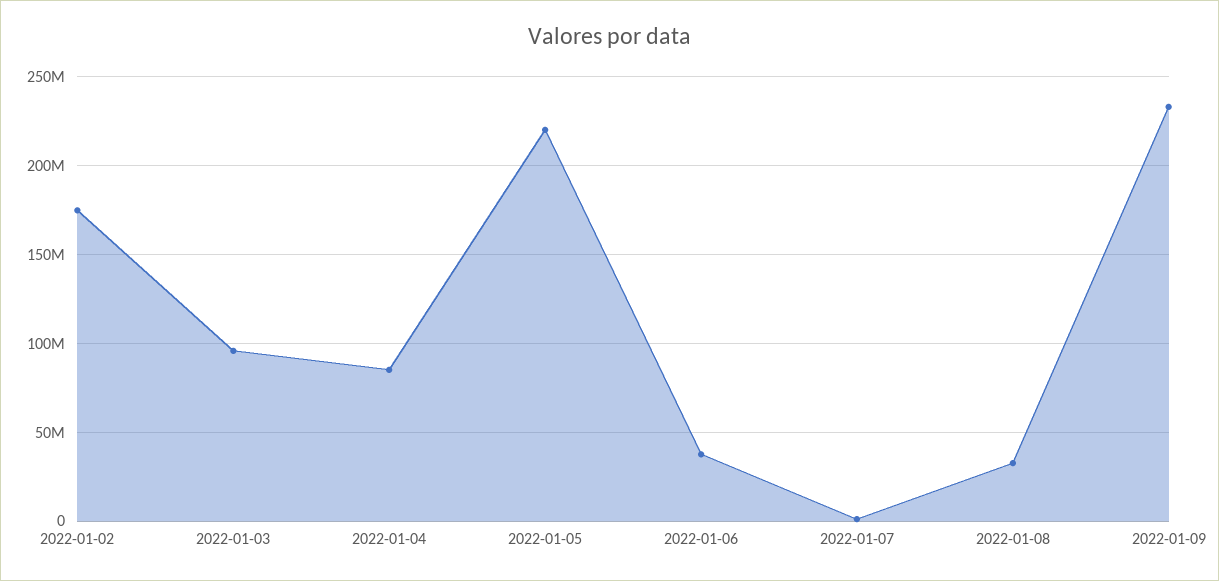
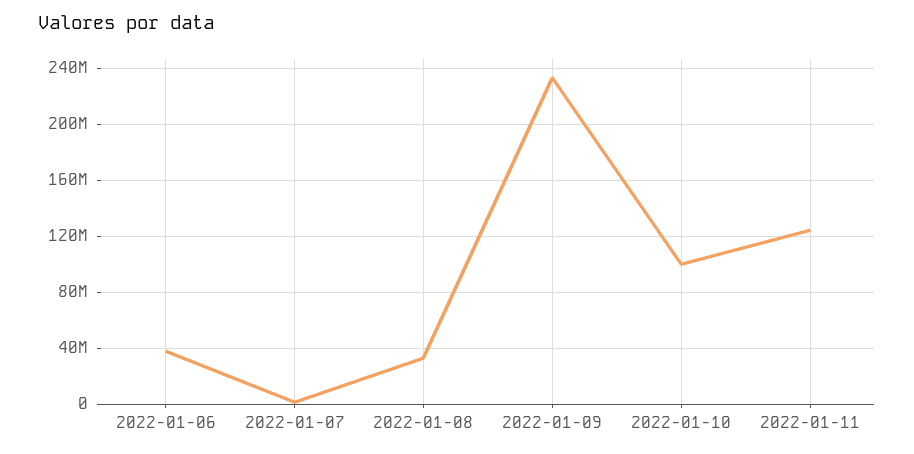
2022-01-02: 175000000 -> none
2022-01-03: 95000000 -> none
2022-01-04: 85000000 -> none
2022-01-05: 220000000 -> none
2022-01-10: none -> 100000000
2022-01-11: none -> 125000000

